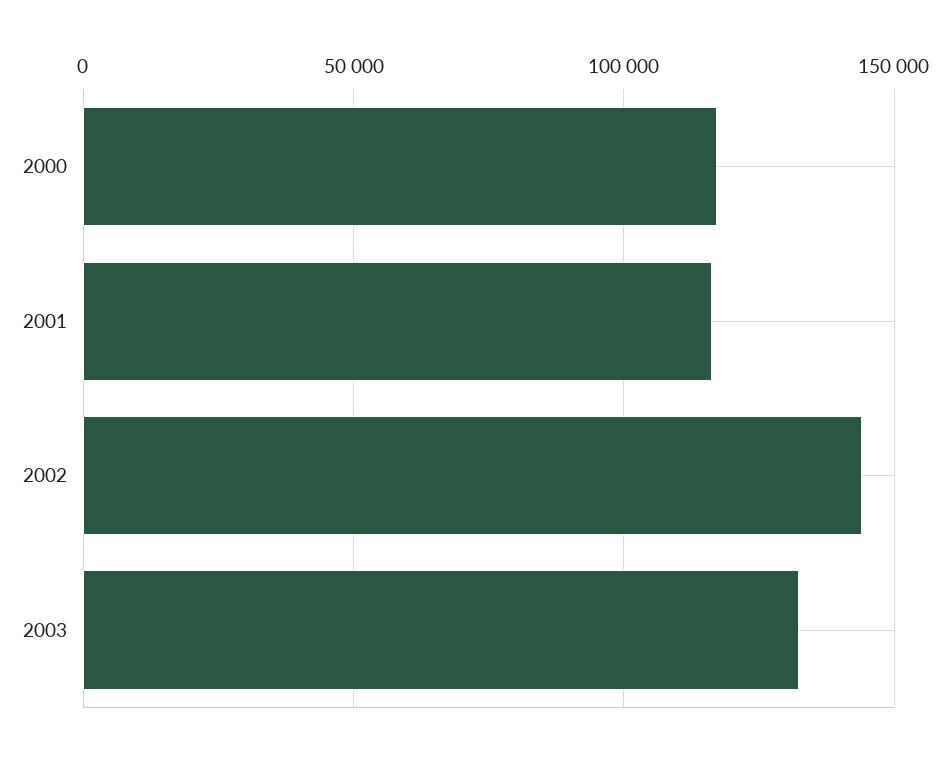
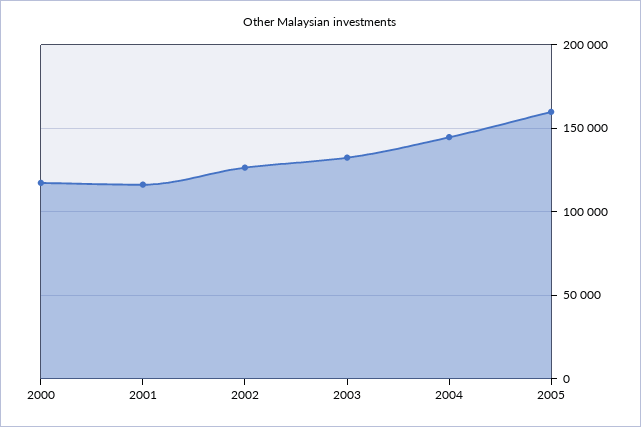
2002: 145000 -> 125000
2004: none -> 145000
2005: none -> 160000

